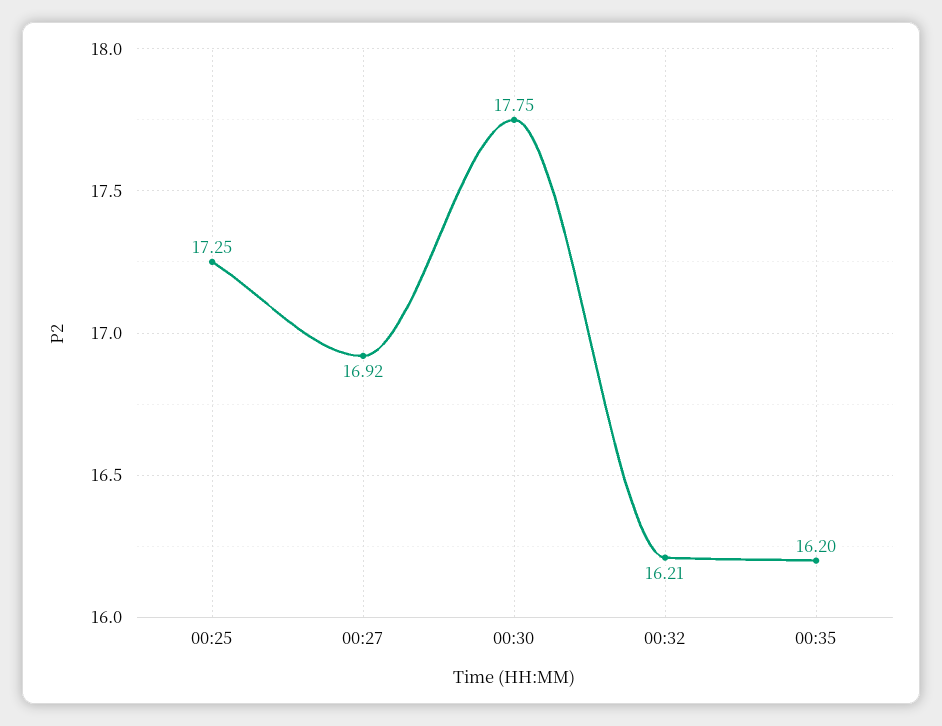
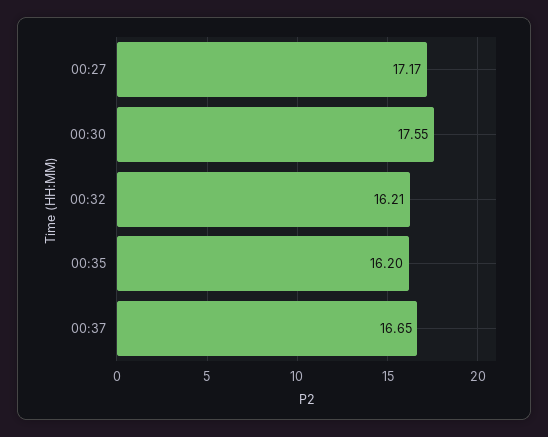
00:25: 17.25 -> none
00:27: 16.92 -> 17.17
00:30: 17.75 -> 17.55
00:37: none -> 16.65

